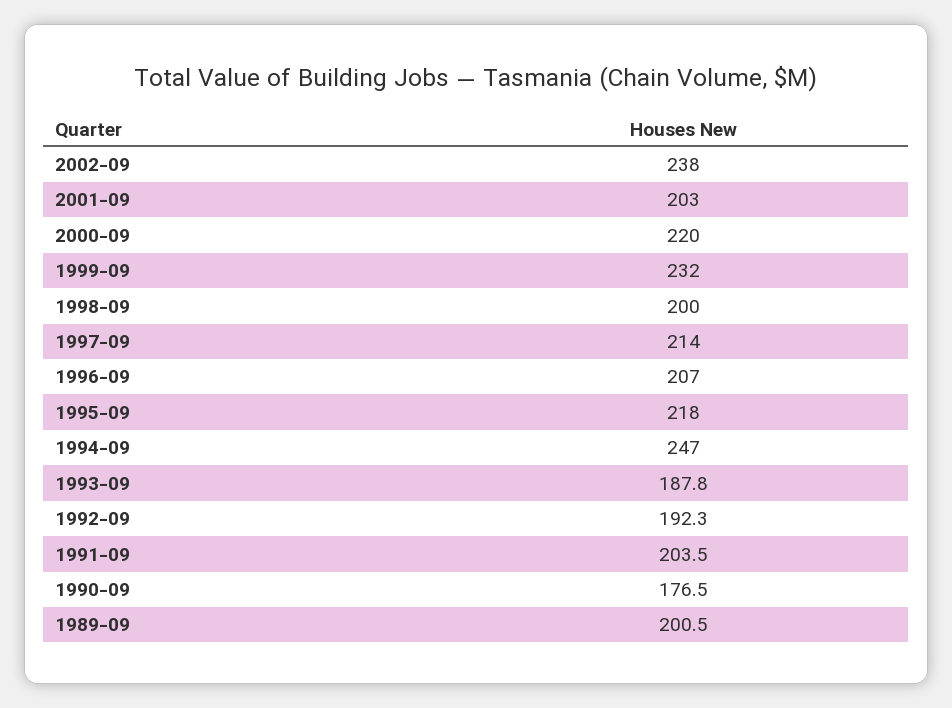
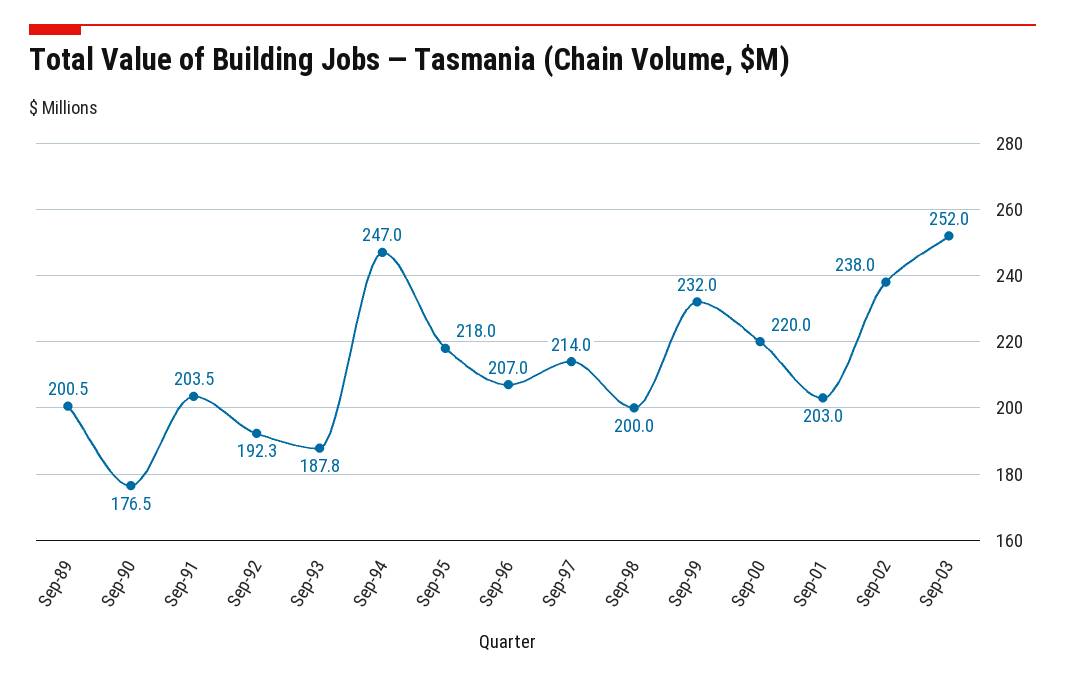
Sep-03: none -> 252

